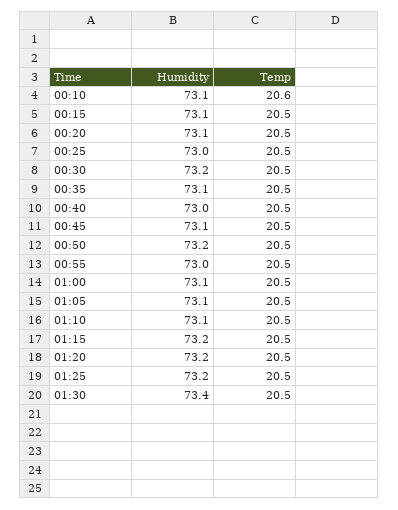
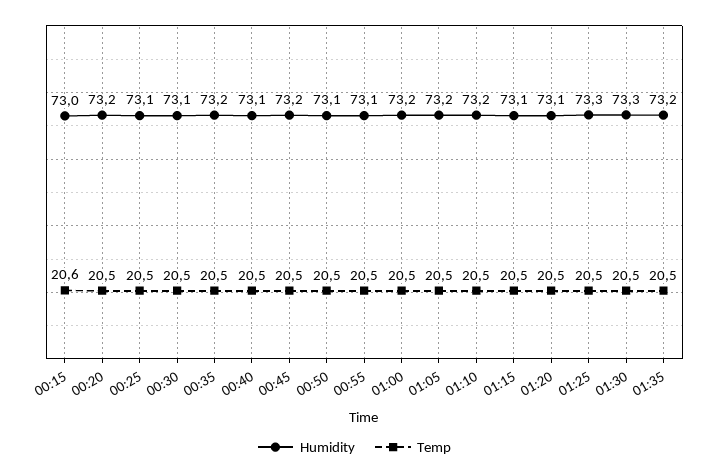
Humidity, 00:10: 73.1 -> none
Temp, 00:10: 20.6 -> none
Humidity, 00:15: 73.1 -> 73
Temp, 00:15: 20.5 -> 20.6
Humidity, 00:20: 73.1 -> 73.2
Humidity, 00:25: 73 -> 73.1
Humidity, 00:30: 73.2 -> 73.1
Humidity, 00:35: 73.1 -> 73.2
Humidity, 00:40: 73 -> 73.1
Humidity, 00:45: 73.1 -> 73.2
Humidity, 00:50: 73.2 -> 73.1
Humidity, 00:55: 73 -> 73.1
Humidity, 01:00: 73.1 -> 73.2
Humidity, 01:05: 73.1 -> 73.2
Humidity, 01:10: 73.1 -> 73.2
Humidity, 01:15: 73.2 -> 73.1
Humidity, 01:20: 73.2 -> 73.1
Humidity, 01:25: 73.2 -> 73.3
Humidity, 01:30: 73.4 -> 73.3
Humidity, 01:35: none -> 73.2
Temp, 01:35: none -> 20.5

